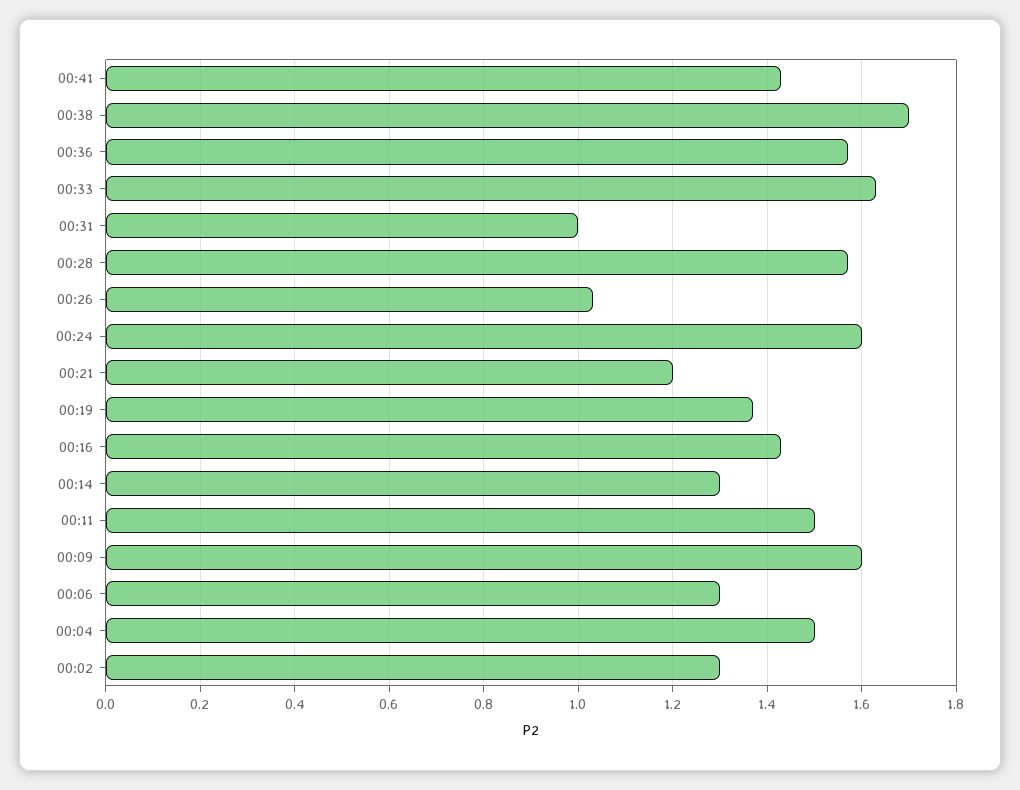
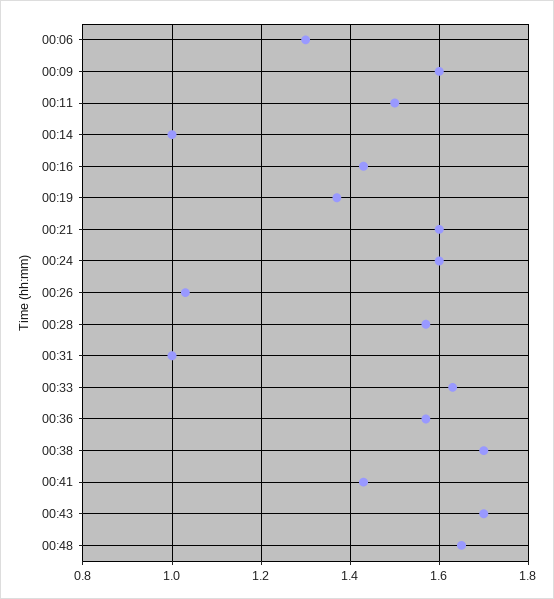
00:21: 1.2 -> 1.6
00:14: 1.3 -> 1
00:04: 1.5 -> none
00:02: 1.3 -> none
00:43: none -> 1.7
00:48: none -> 1.65

